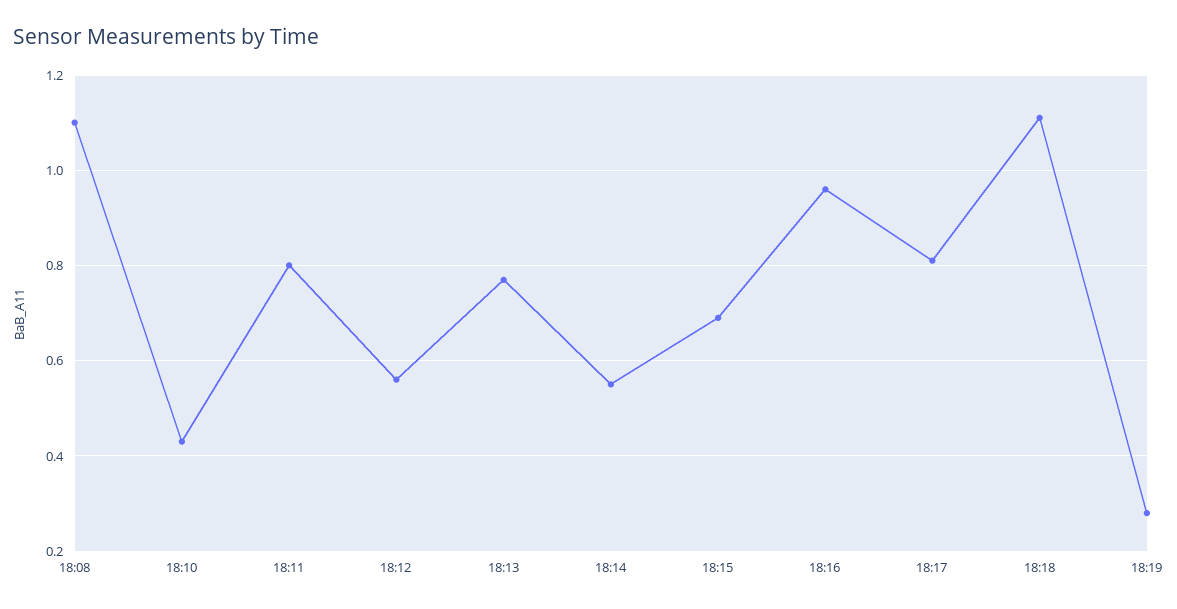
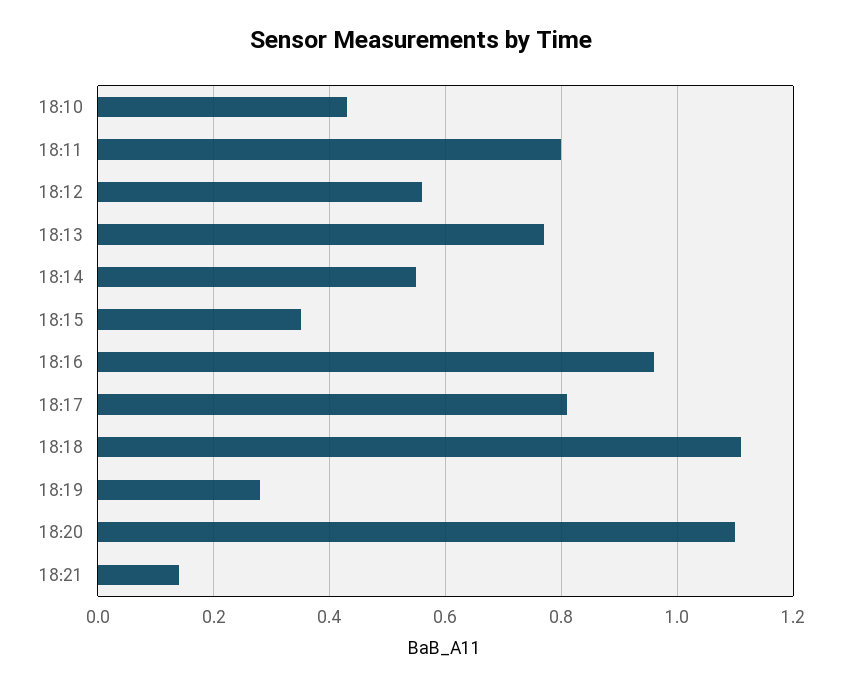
18:08: 1.1 -> none
18:15: 0.7 -> 0.35
18:20: none -> 1.1
18:21: none -> 0.15

